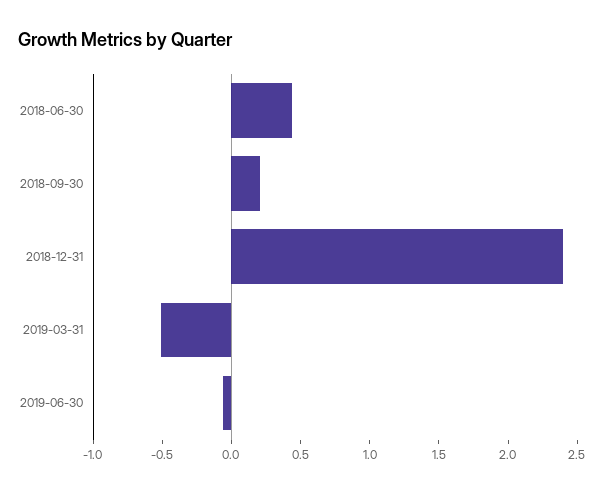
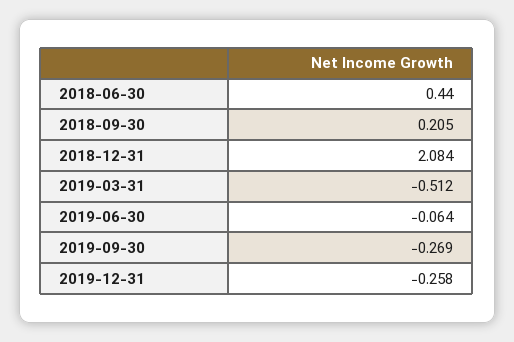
2018-12-31: 2.4 -> 2.084
2019-09-30: none -> -0.269
2019-12-31: none -> -0.258

